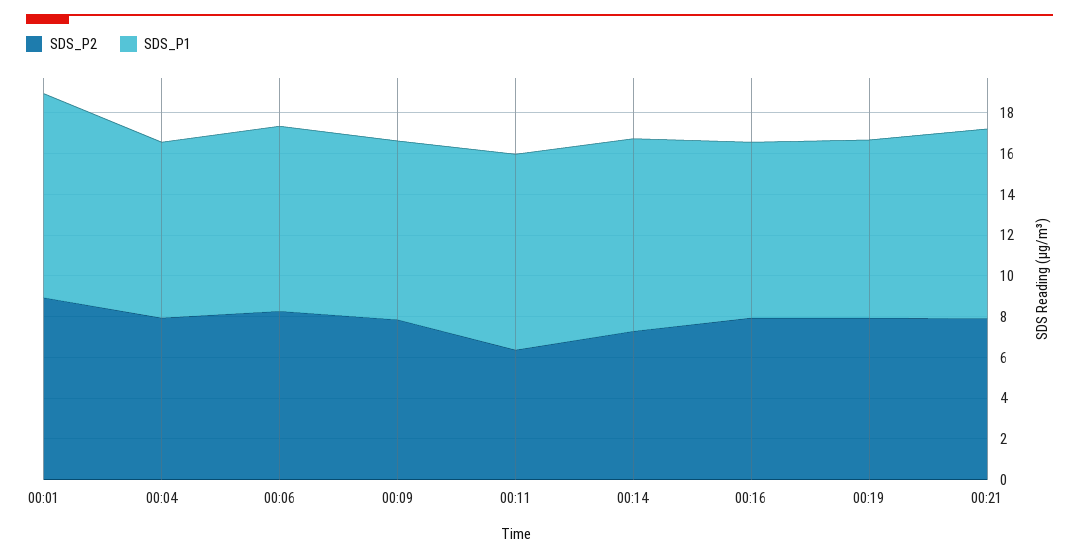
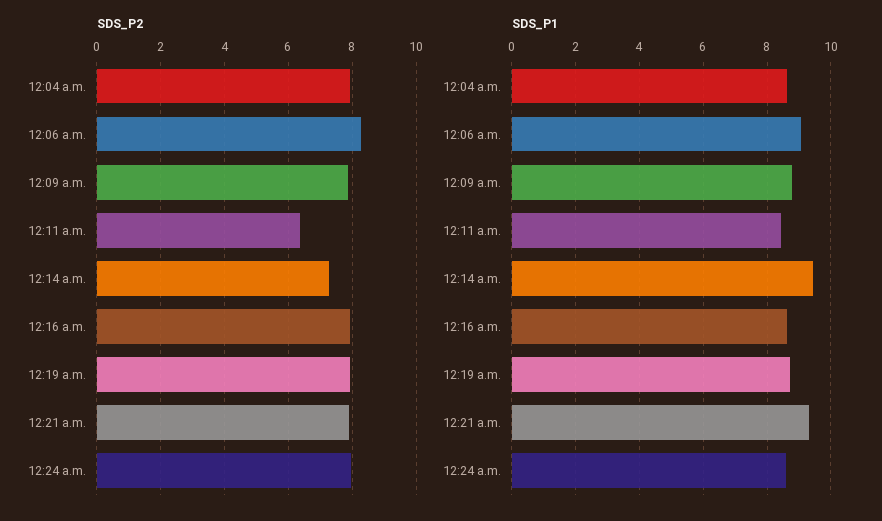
SDS_P2, 00:01: 9 -> none
SDS_P1, 00:01: 10 -> none
SDS_P1, 00:11: 9.5 -> 8.4
SDS_P2, 12:24 a.m.: none -> 8
SDS_P1, 12:24 a.m.: none -> 8.6

